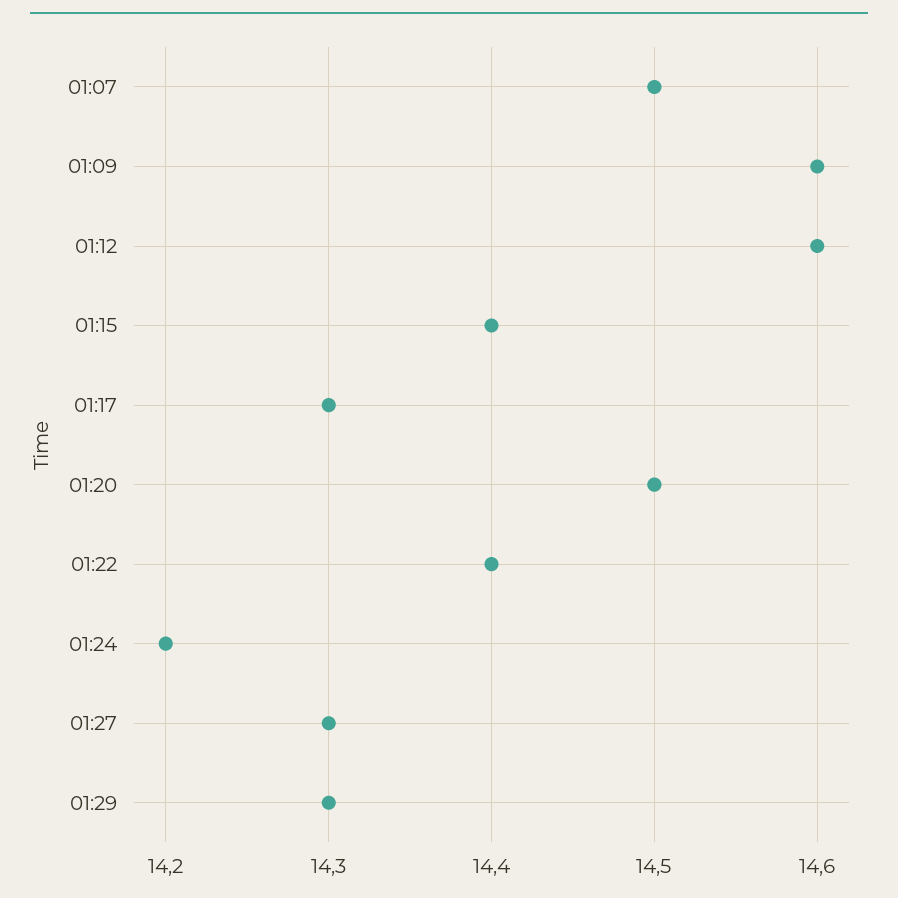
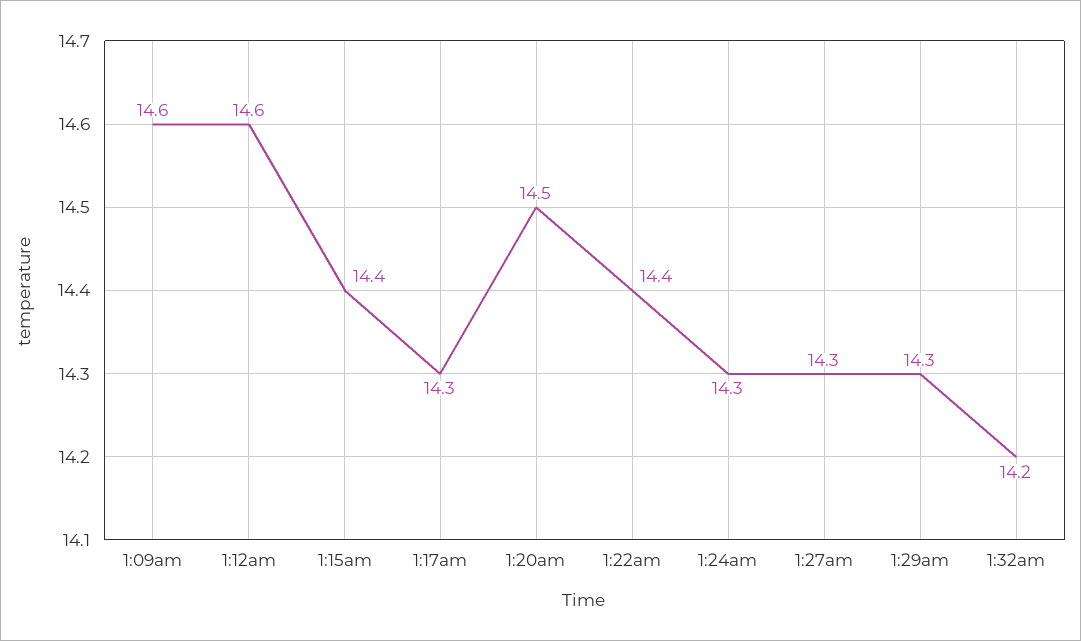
01:07: 14.5 -> none
01:24: 14.2 -> 14.3
1:32am: none -> 14.2

